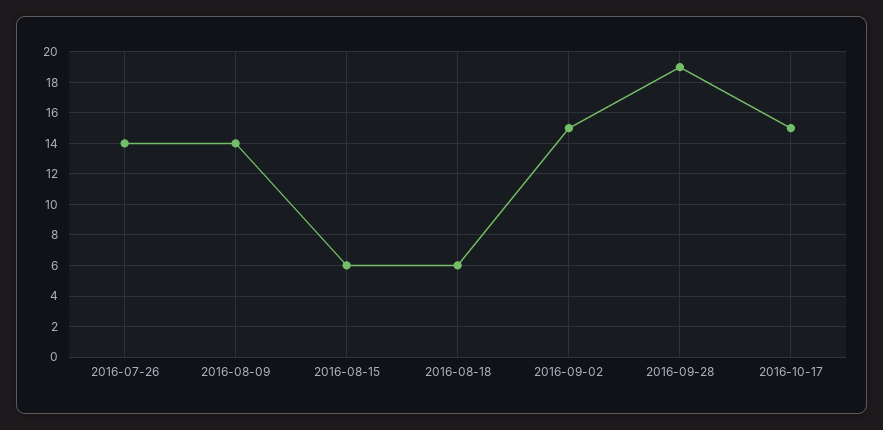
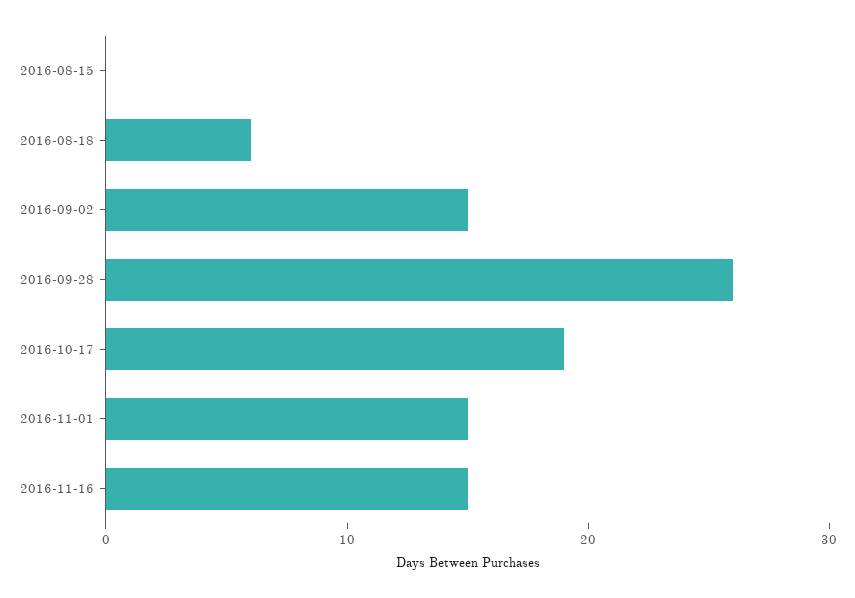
2016-07-26: 14 -> none
2016-08-09: 14 -> none
2016-08-15: 6 -> 0
2016-09-28: 19 -> 26
2016-10-17: 15 -> 19
2016-11-01: none -> 15
2016-11-16: none -> 15

